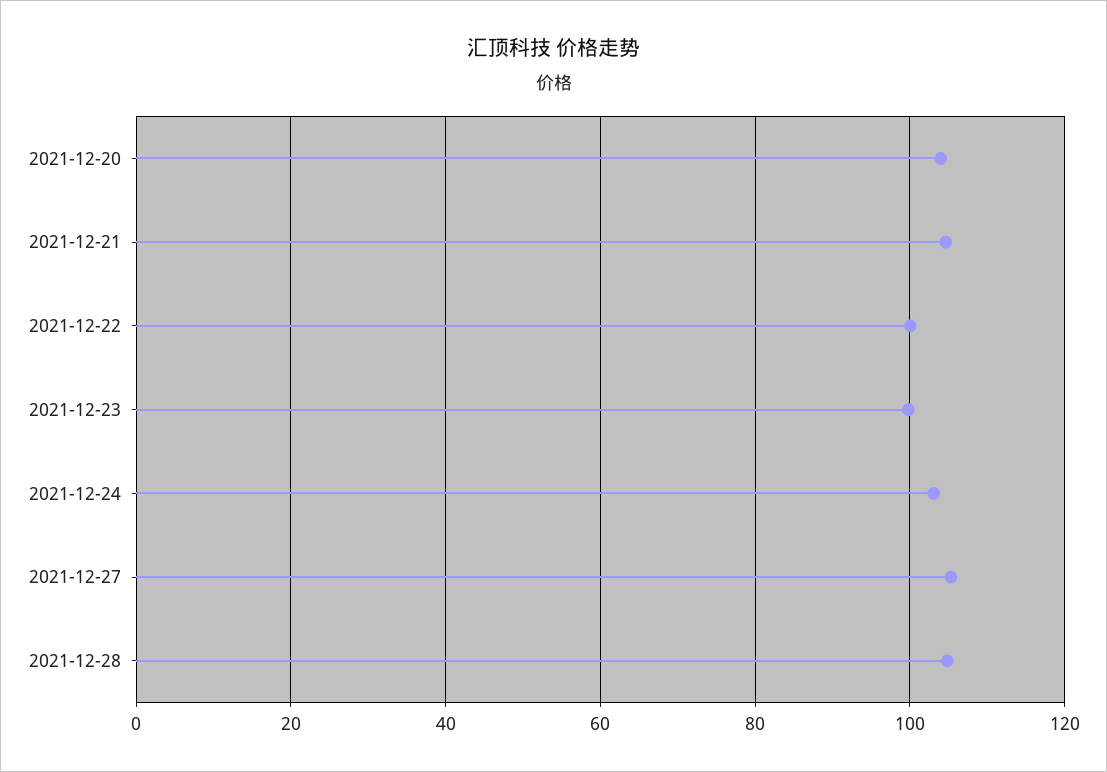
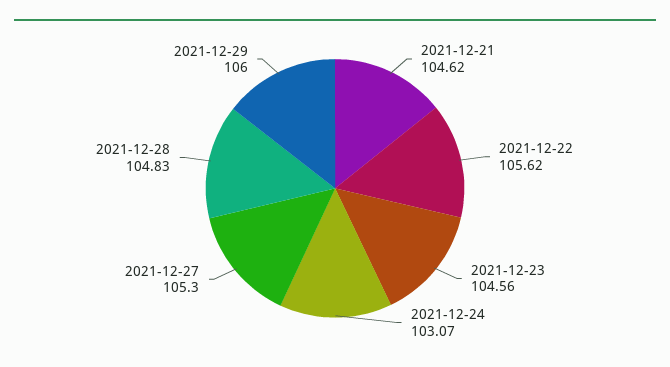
2021-12-20: 104 -> none
2021-12-22: 100 -> 105.62
2021-12-23: 100 -> 104.56
2021-12-29: none -> 106

